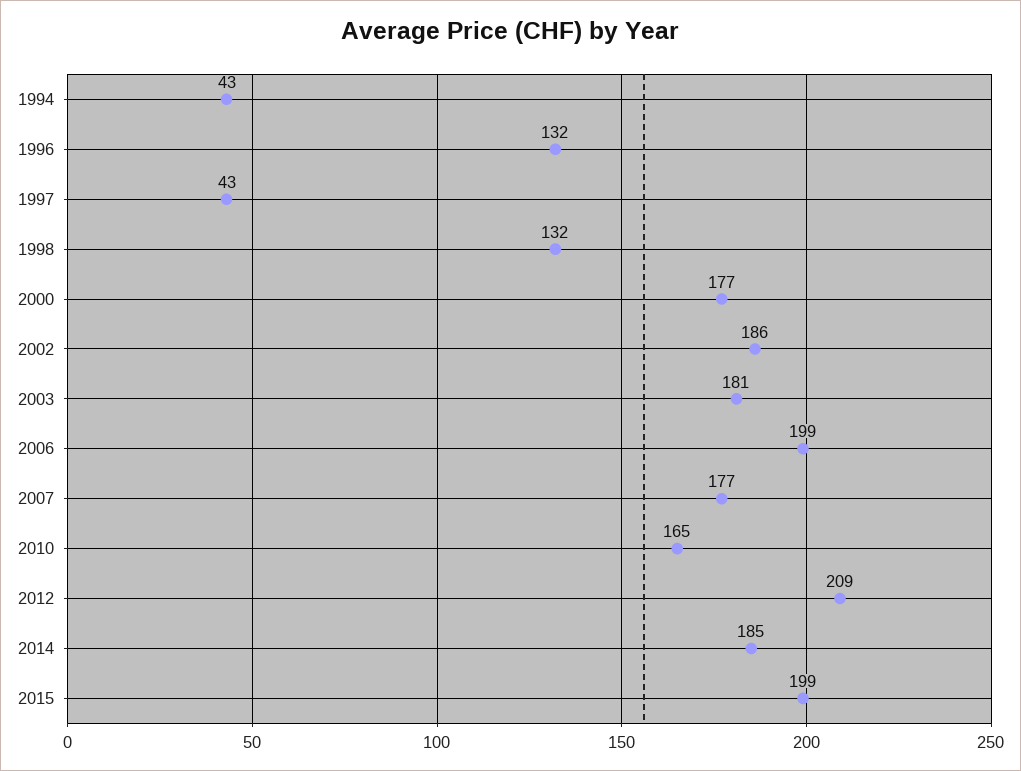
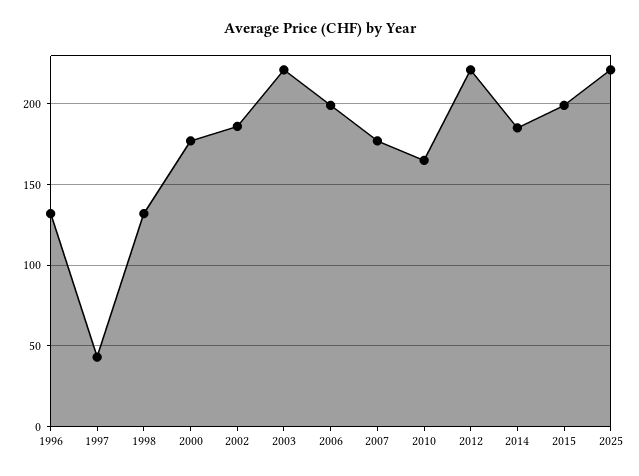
1994: 43 -> none
2003: 181 -> 220
2012: 209 -> 220
2025: none -> 220

